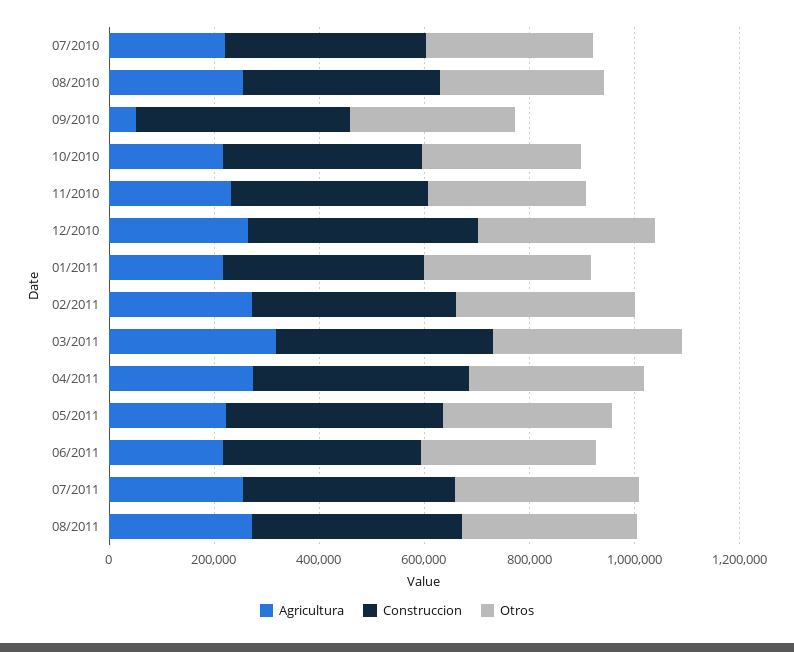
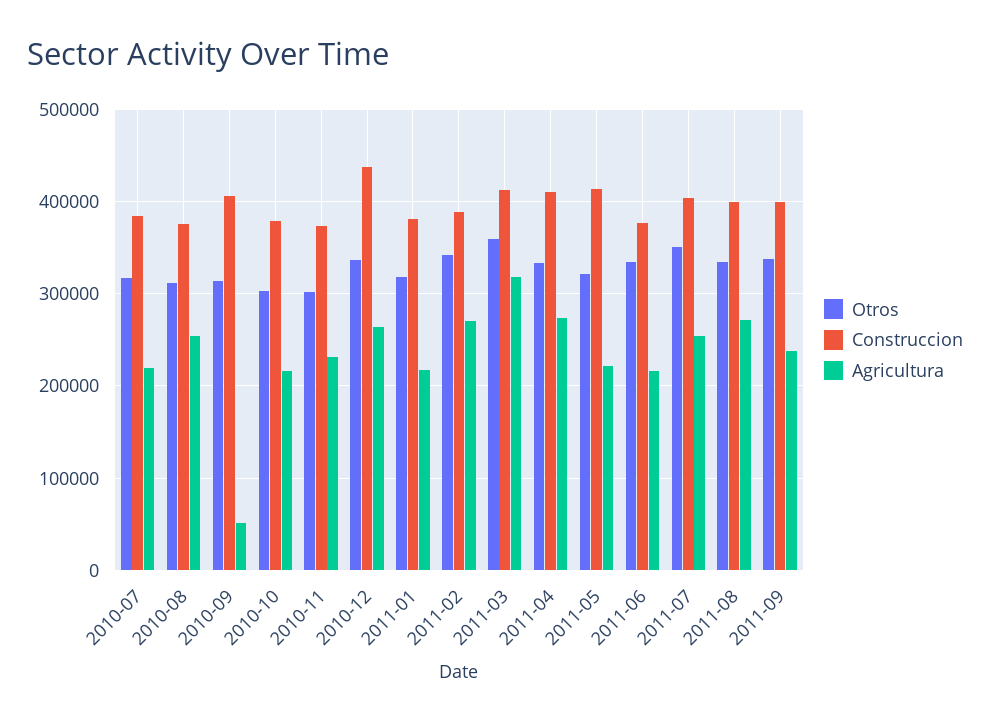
Otros, 2011-09: none -> 340000
Construccion, 2011-09: none -> 400000
Agricultura, 2011-09: none -> 240000

